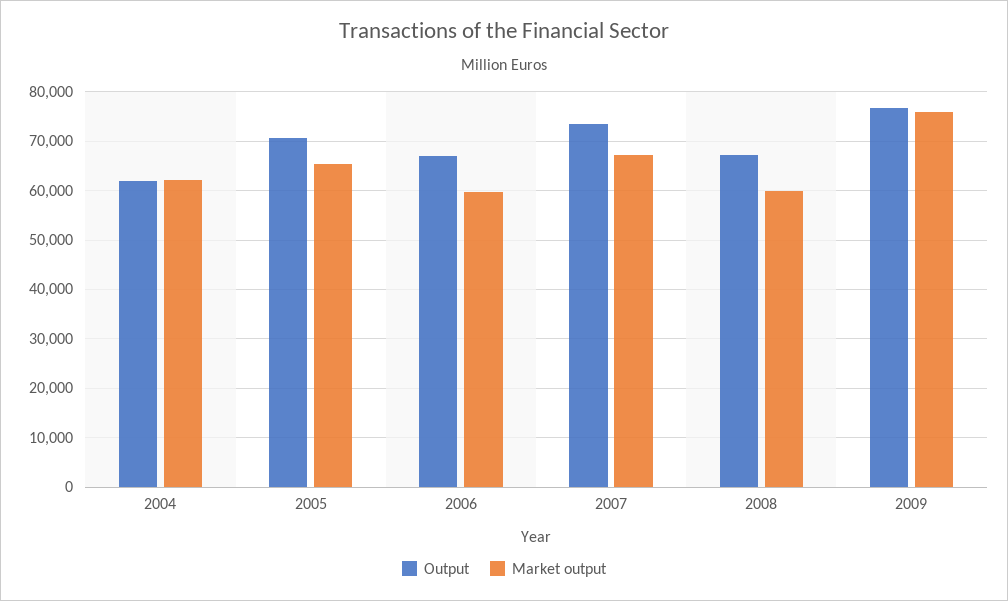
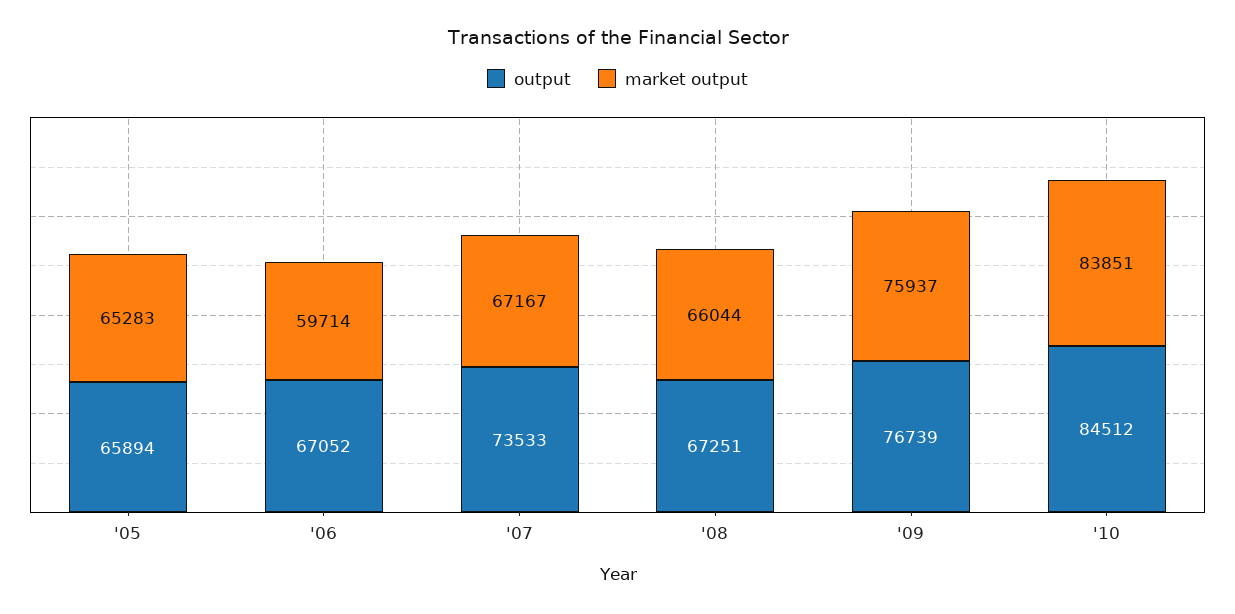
Output, 2004: 62000 -> none
Market output, 2004: 62000 -> none
Output, 2005: 70000 -> 65894
Market output, 2008: 60000 -> 66044
Output, '10: none -> 84512
Market output, '10: none -> 83851

